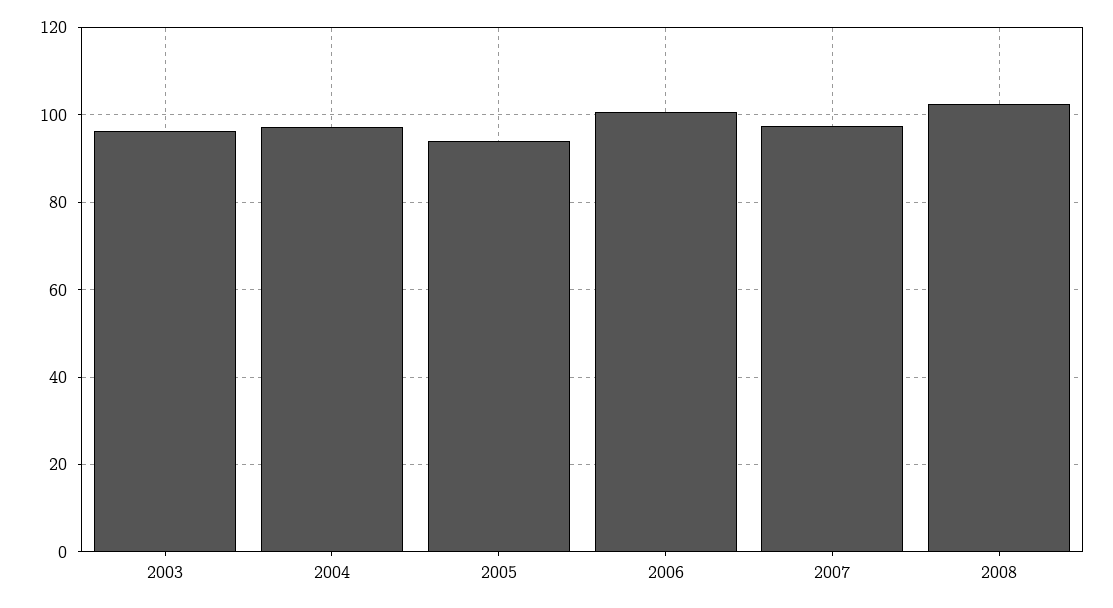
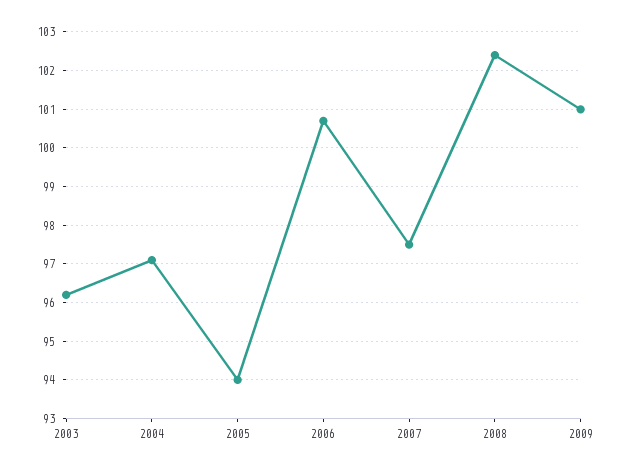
2009: none -> 101

